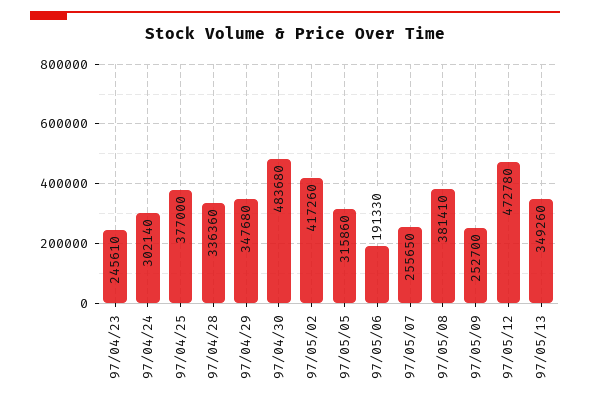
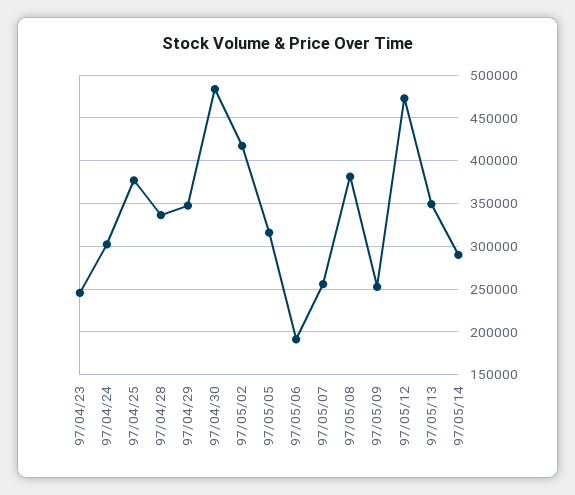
97/05/14: none -> 290000

